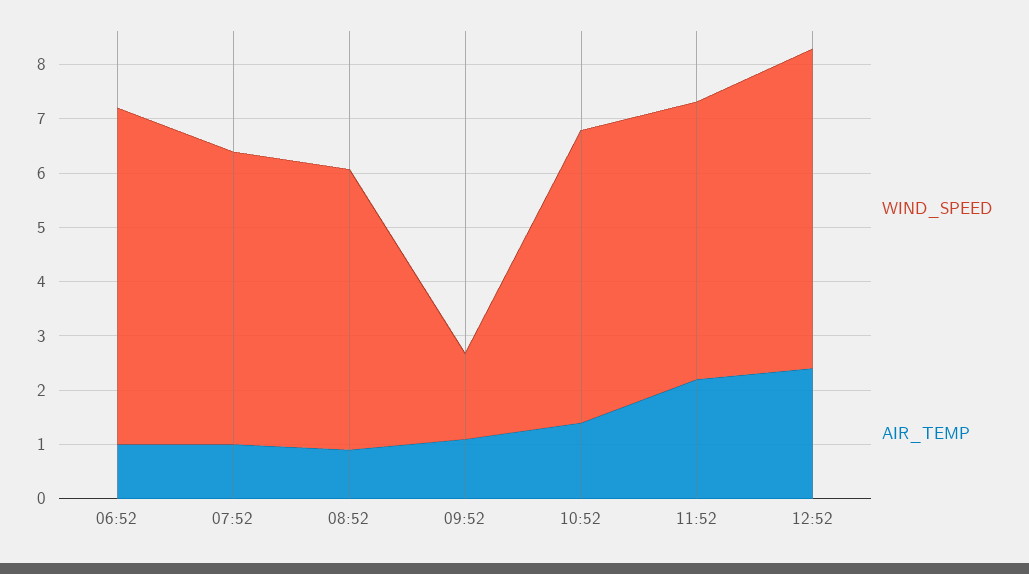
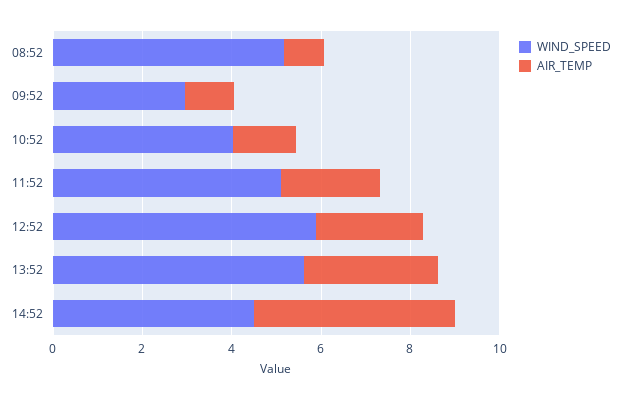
WIND_SPEED, 06:52: 6.2 -> none
AIR_TEMP, 06:52: 1 -> none
WIND_SPEED, 07:52: 5.4 -> none
AIR_TEMP, 07:52: 1 -> none
WIND_SPEED, 09:52: 1.6 -> 3
WIND_SPEED, 10:52: 5.4 -> 4
WIND_SPEED, 13:52: none -> 5.5
AIR_TEMP, 13:52: none -> 3
WIND_SPEED, 14:52: none -> 4.5
AIR_TEMP, 14:52: none -> 4.5

